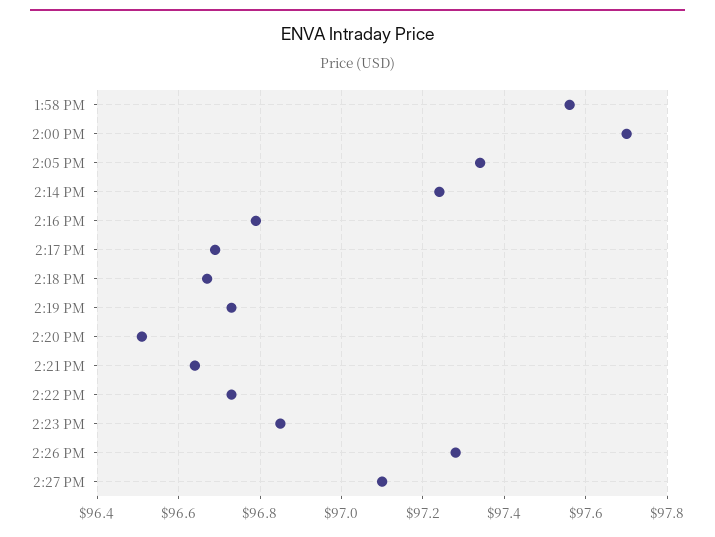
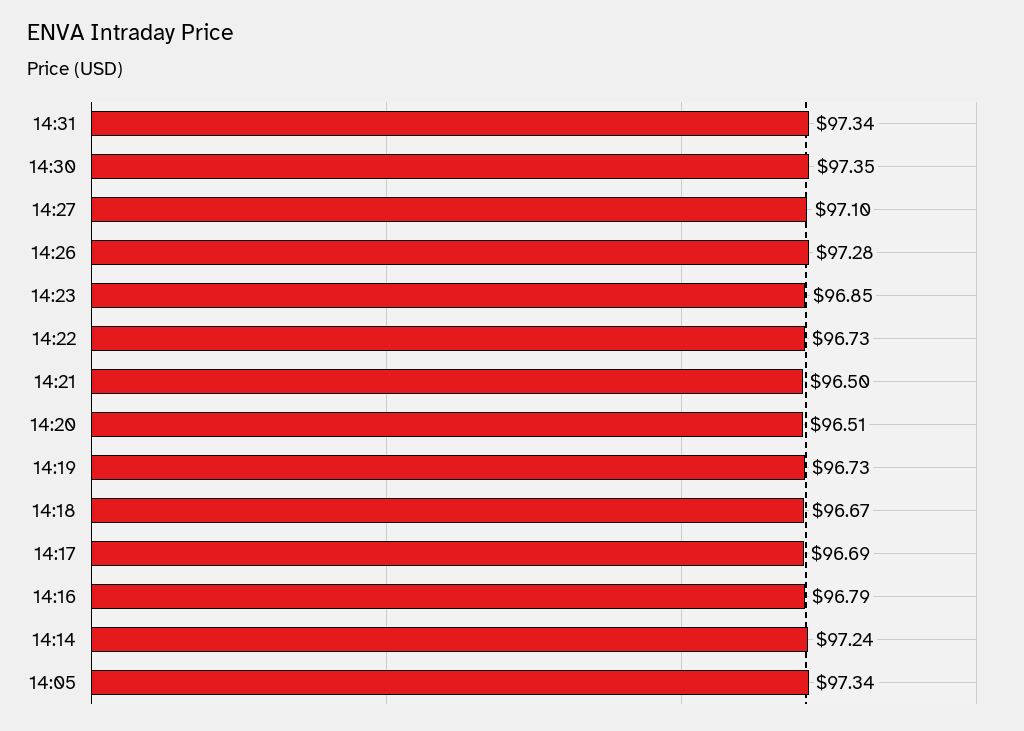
1:58 PM: 97.55 -> none
2:00 PM: 97.7 -> none
2:21 PM: 96.65 -> 96.5
14:31: none -> 97.34
14:30: none -> 97.35

